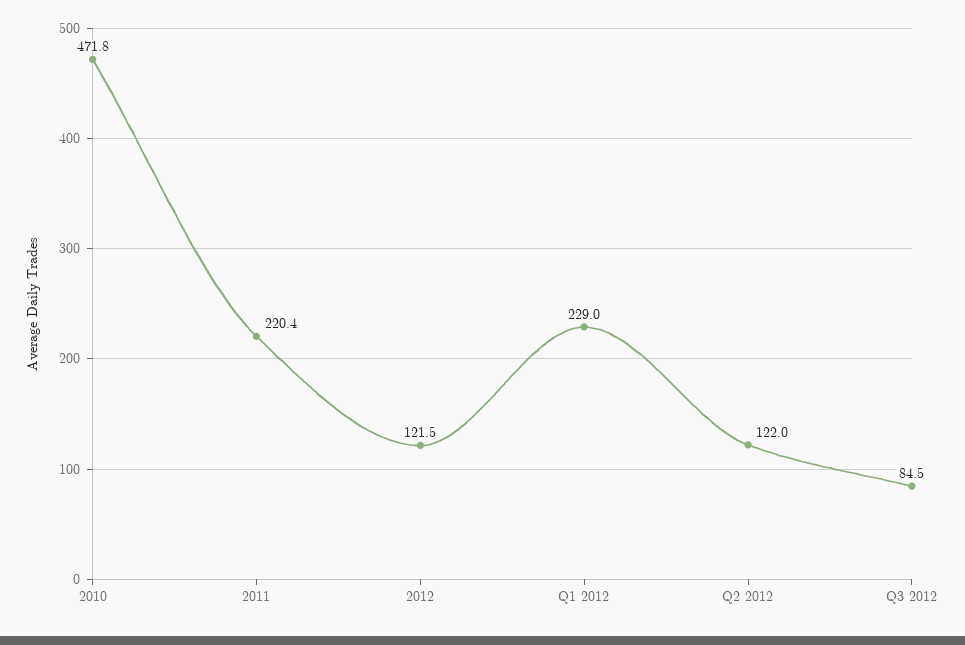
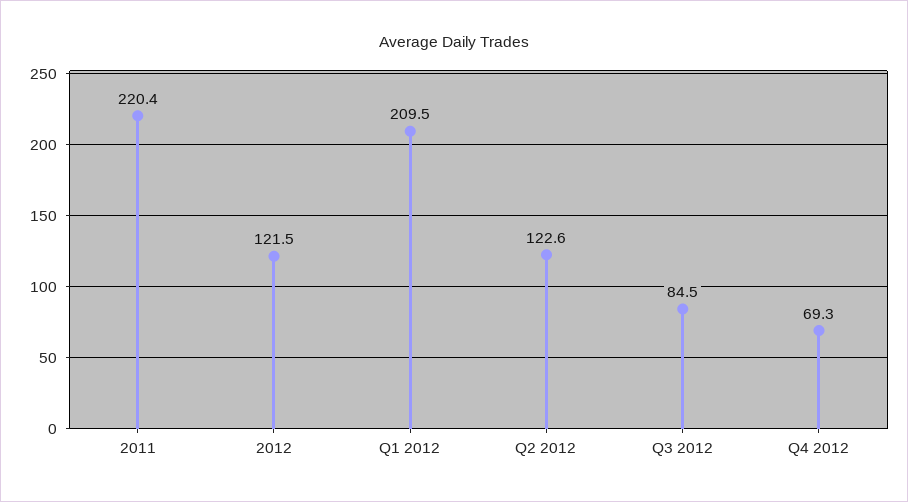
2010: 471.8 -> none
Q1 2012: 229 -> 209.5
Q2 2012: 122 -> 122.6
Q4 2012: none -> 69.3

